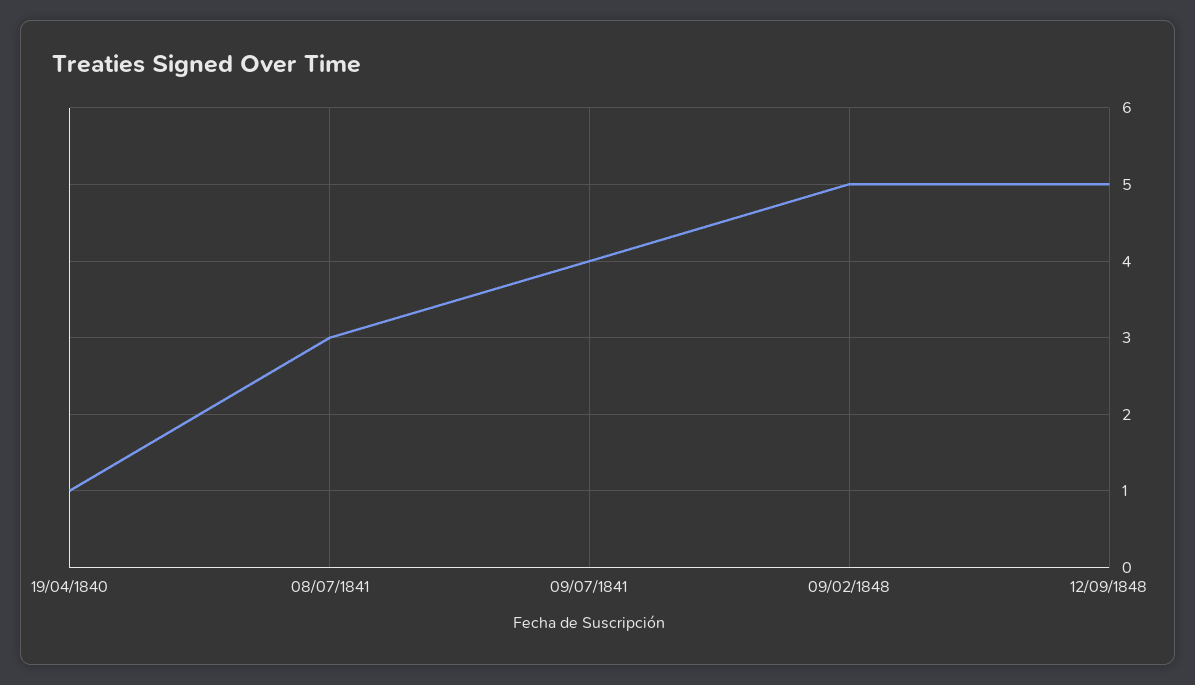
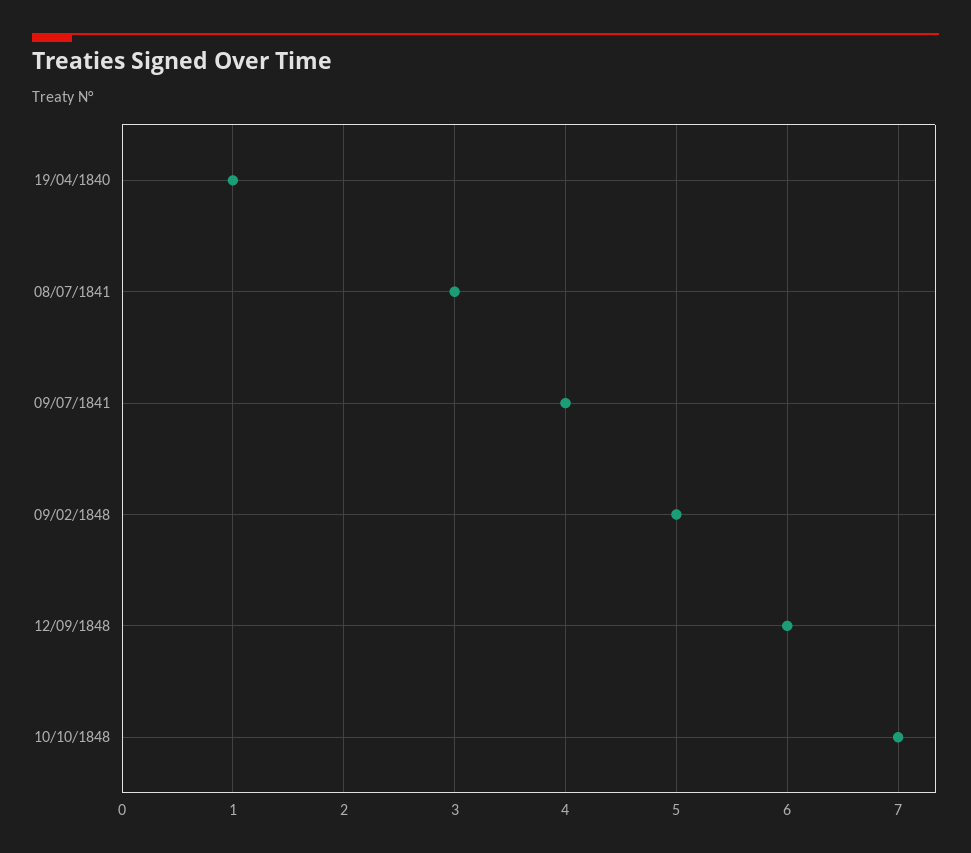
12/09/1848: 5 -> 6
10/10/1848: none -> 7

